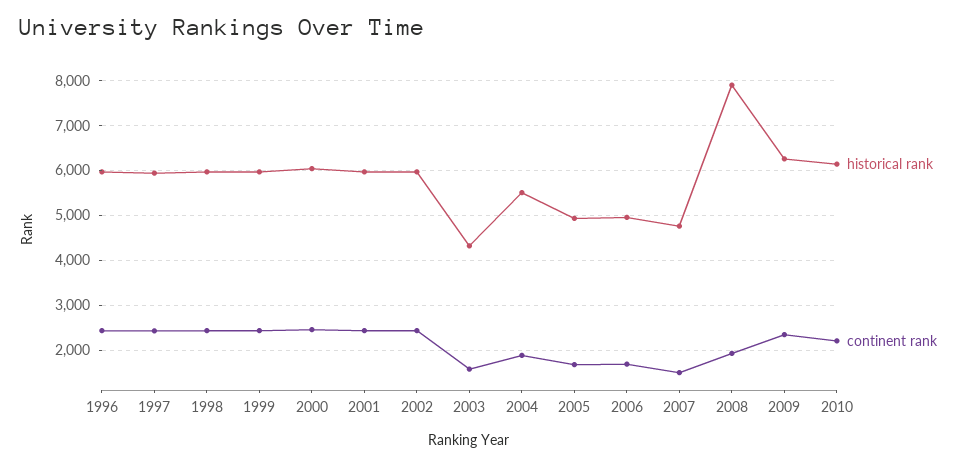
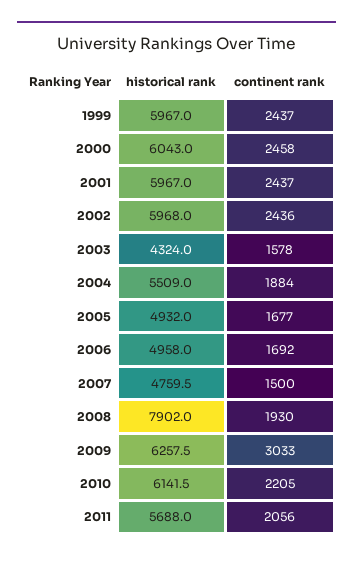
historical rank, 1996: 6000 -> none
continent rank, 1996: 2400 -> none
historical rank, 1997: 6000 -> none
continent rank, 1997: 2400 -> none
historical rank, 1998: 6000 -> none
continent rank, 1998: 2400 -> none
continent rank, 2009: 2400 -> 3033
historical rank, 2011: none -> 5688
continent rank, 2011: none -> 2056

